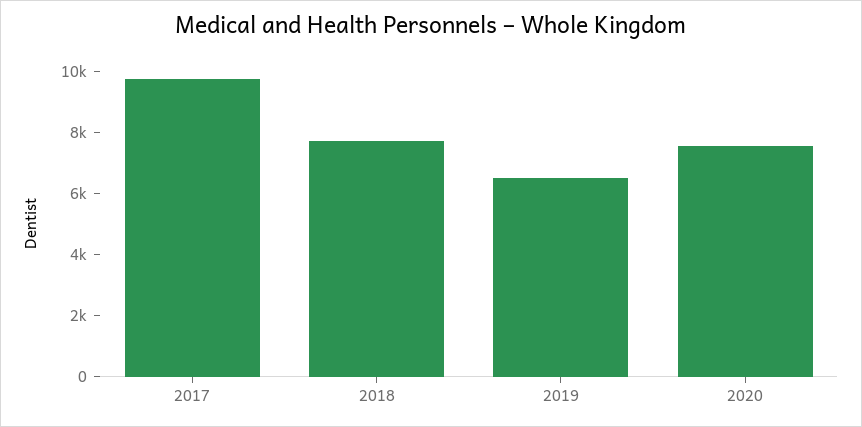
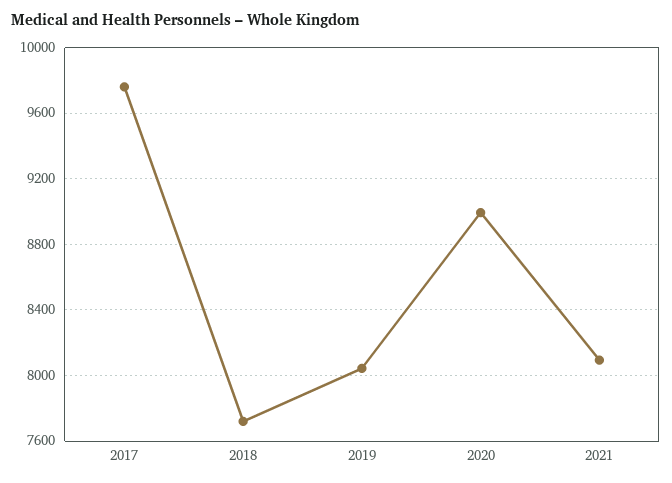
2019: 6500 -> 8050
2020: 7500 -> 9000
2021: none -> 8100

